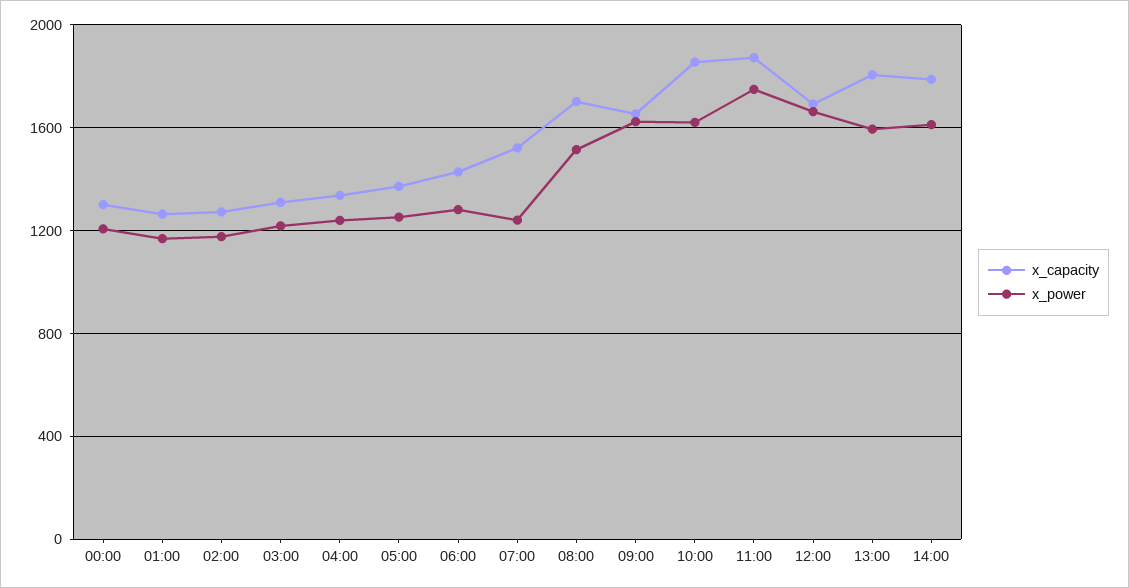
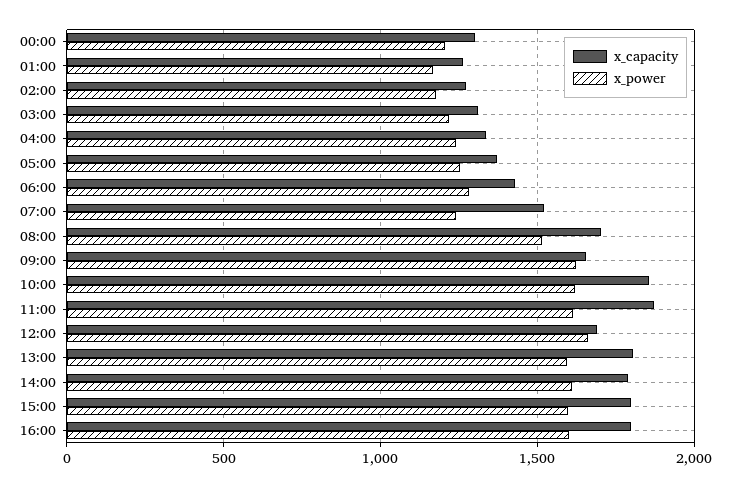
x_power, 11:00: 1750 -> 1600
x_capacity, 15:00: none -> 1800
x_power, 15:00: none -> 1600
x_capacity, 16:00: none -> 1800
x_power, 16:00: none -> 1600

